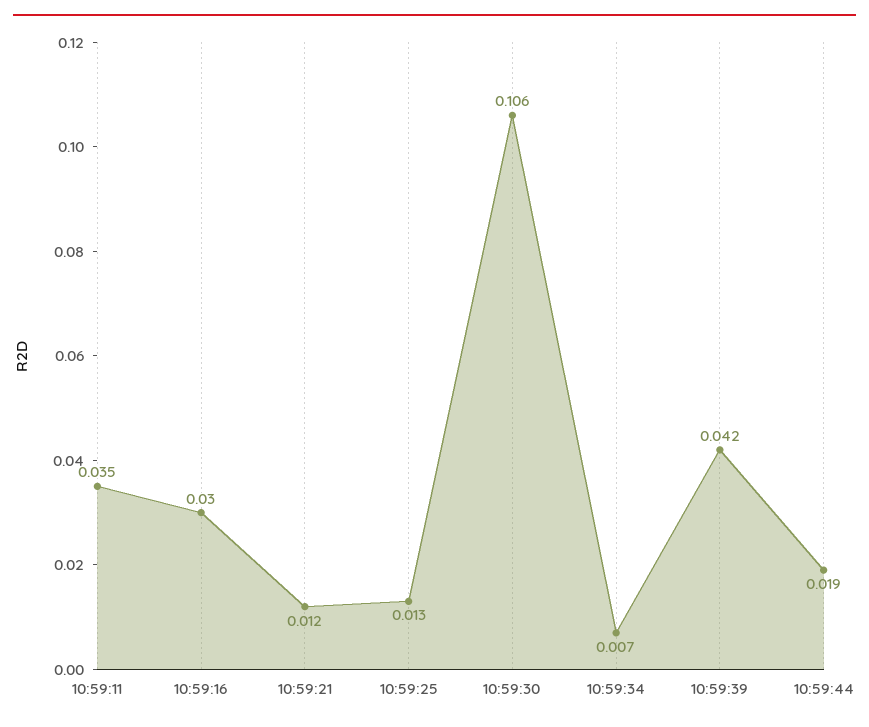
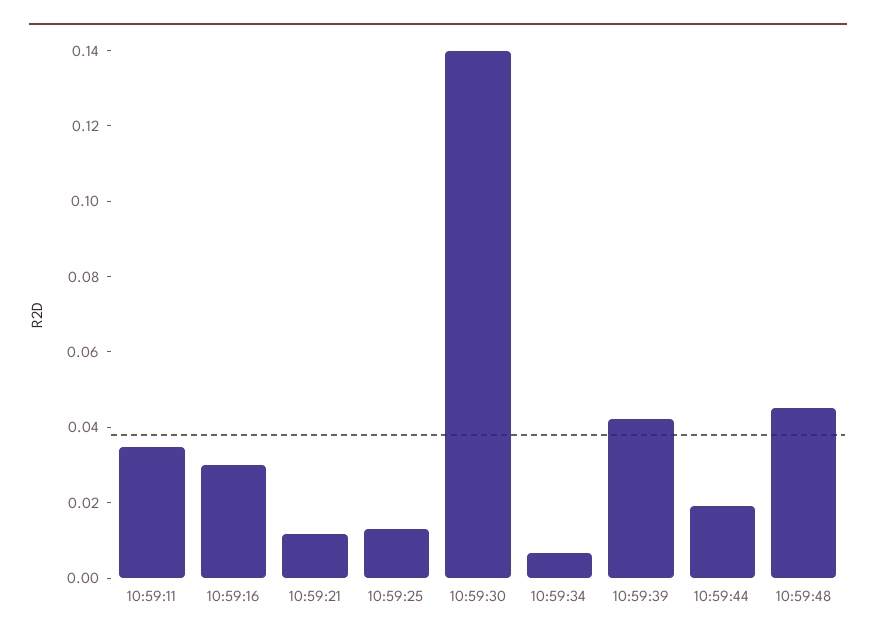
10:59:30: 0.106 -> 0.14
10:59:48: none -> 0.045

